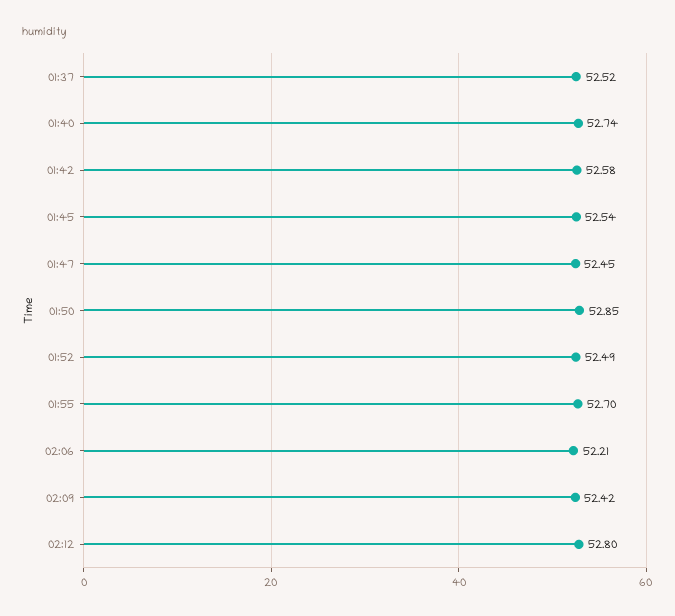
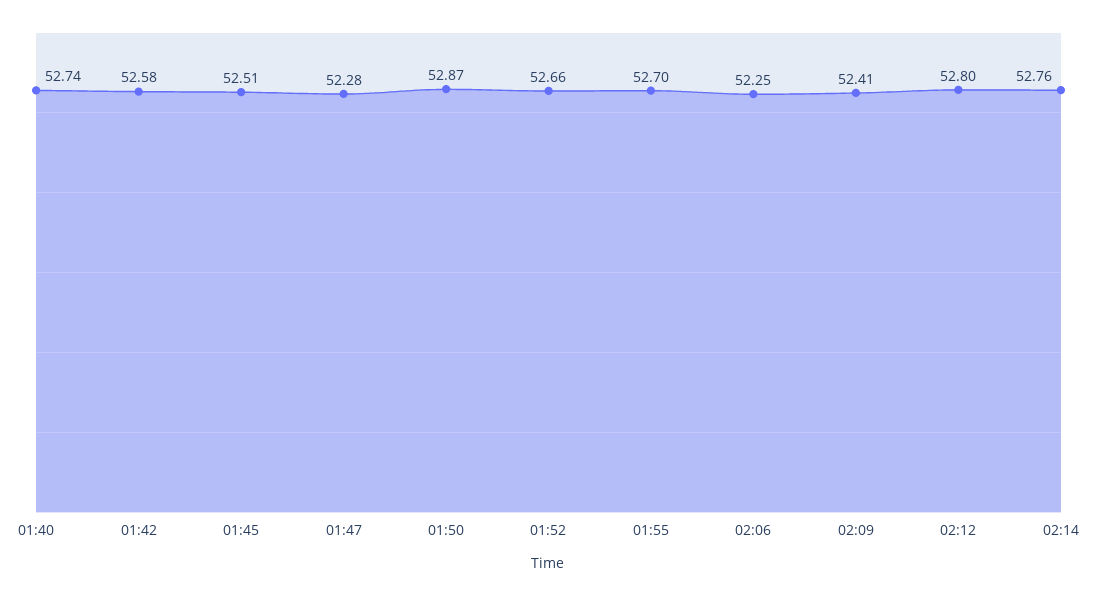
01:37: 52.52 -> none
01:45: 52.54 -> 52.51
01:47: 52.45 -> 52.28
01:50: 52.85 -> 52.87
01:52: 52.49 -> 52.66
02:06: 52.21 -> 52.25
02:09: 52.42 -> 52.41
02:14: none -> 52.76

